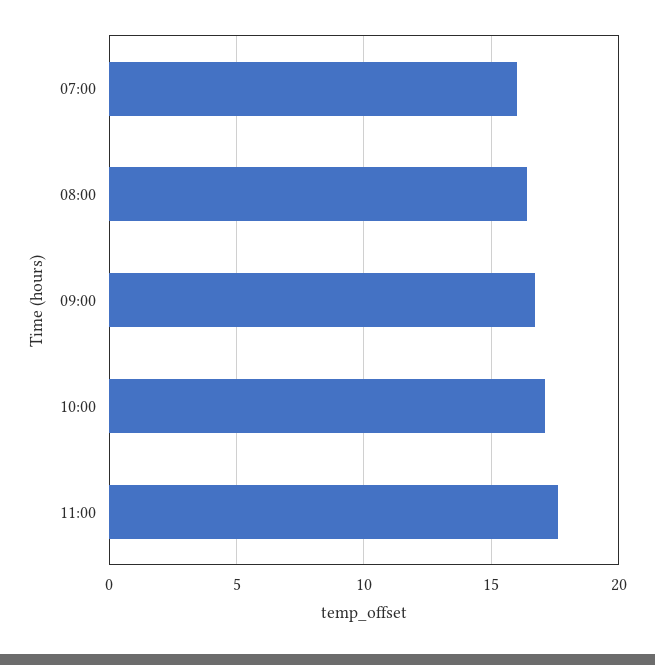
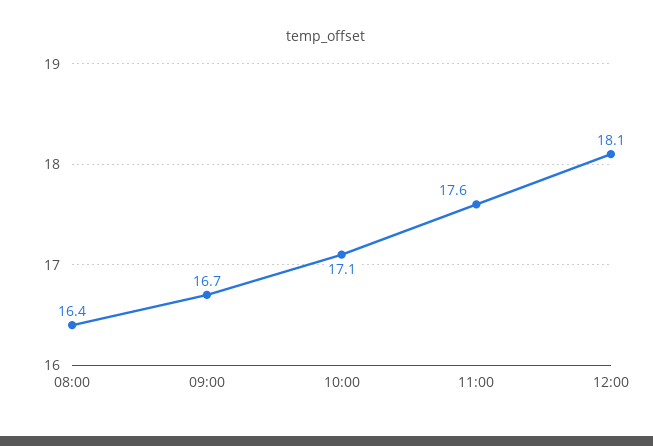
07:00: 16 -> none
12:00: none -> 18.1

